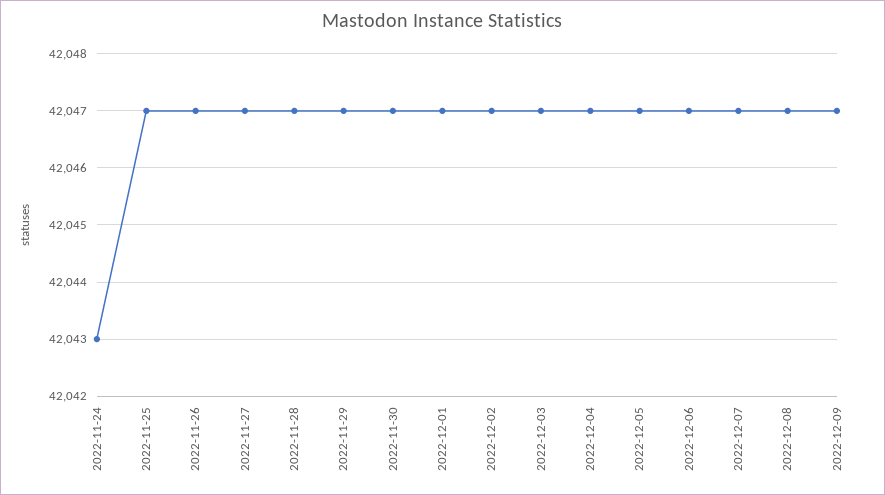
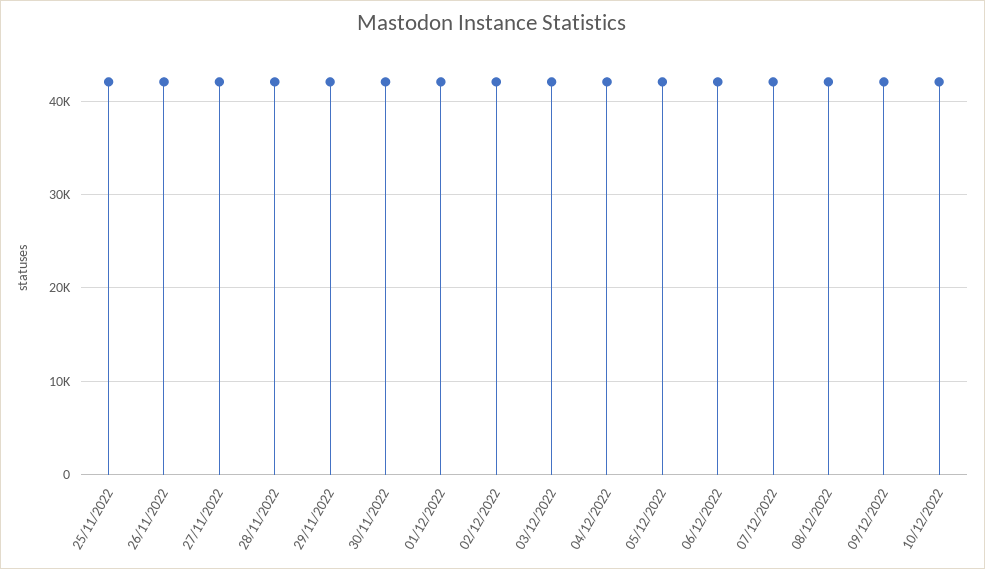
2022-11-24: 42043 -> none
10/12/2022: none -> 42000

